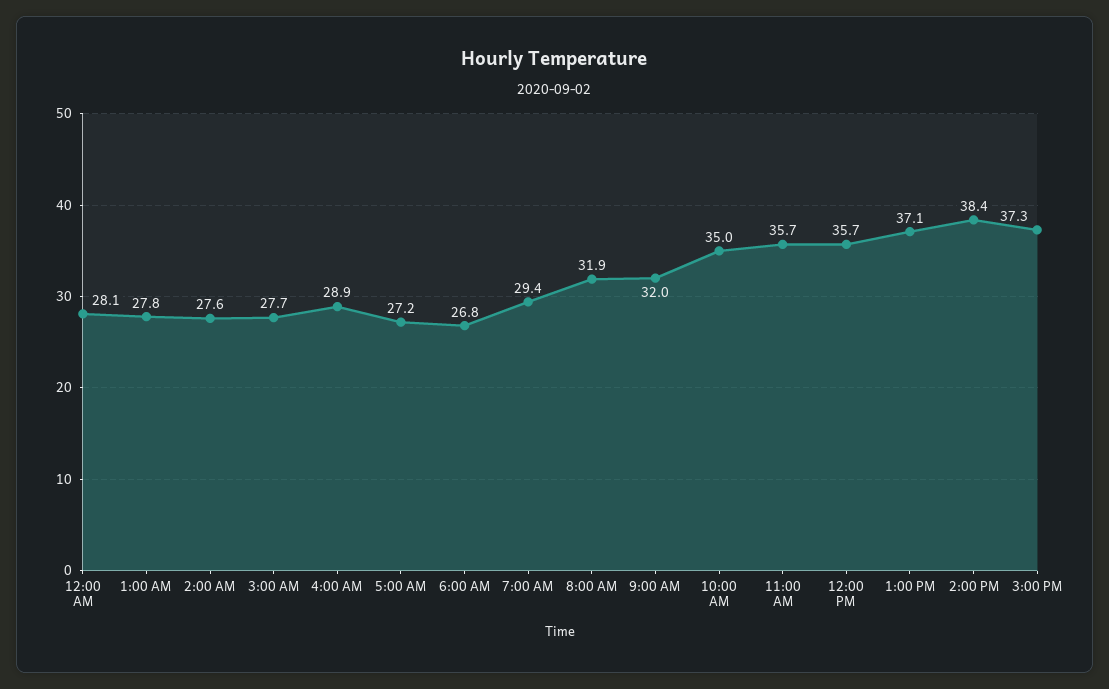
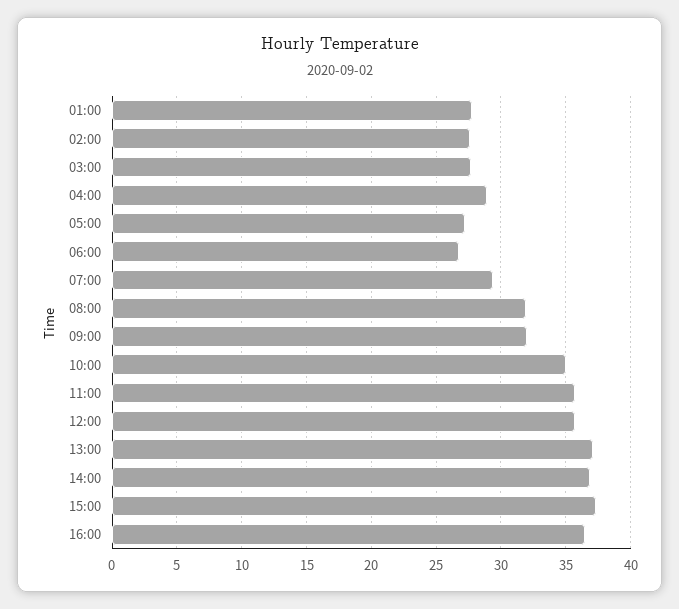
12:00 AM: 28.1 -> none
2:00 PM: 38.4 -> 37
16:00: none -> 36.5

